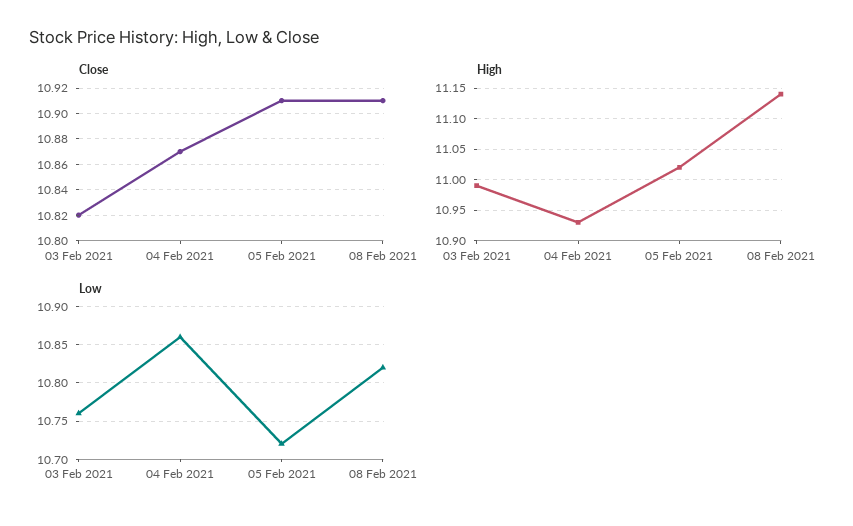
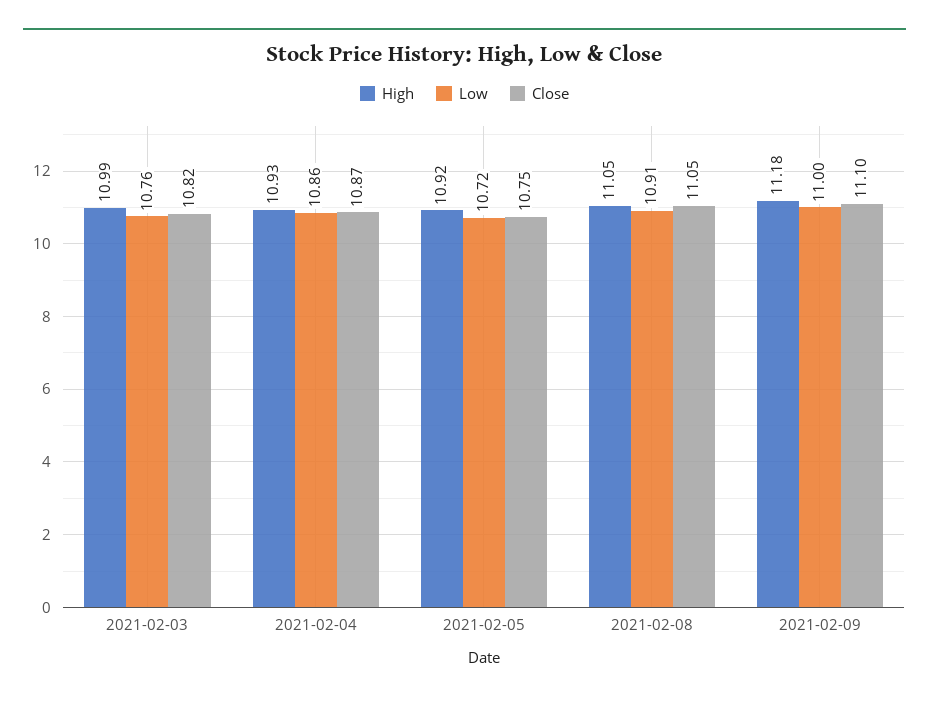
Close, 05 Feb 2021: 10.91 -> 10.75
Close, 08 Feb 2021: 10.91 -> 11.05
High, 05 Feb 2021: 11.02 -> 10.92
High, 08 Feb 2021: 11.14 -> 11.05
Low, 08 Feb 2021: 10.82 -> 10.91
High, 2021-02-09: none -> 11.18
Low, 2021-02-09: none -> 11
Close, 2021-02-09: none -> 11.1

